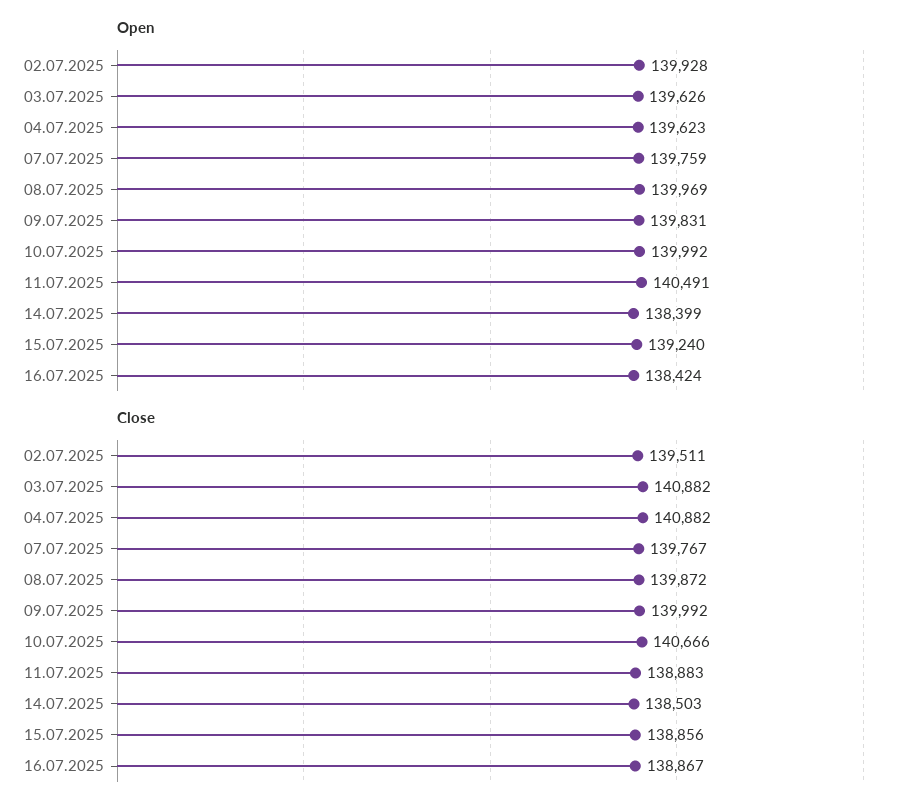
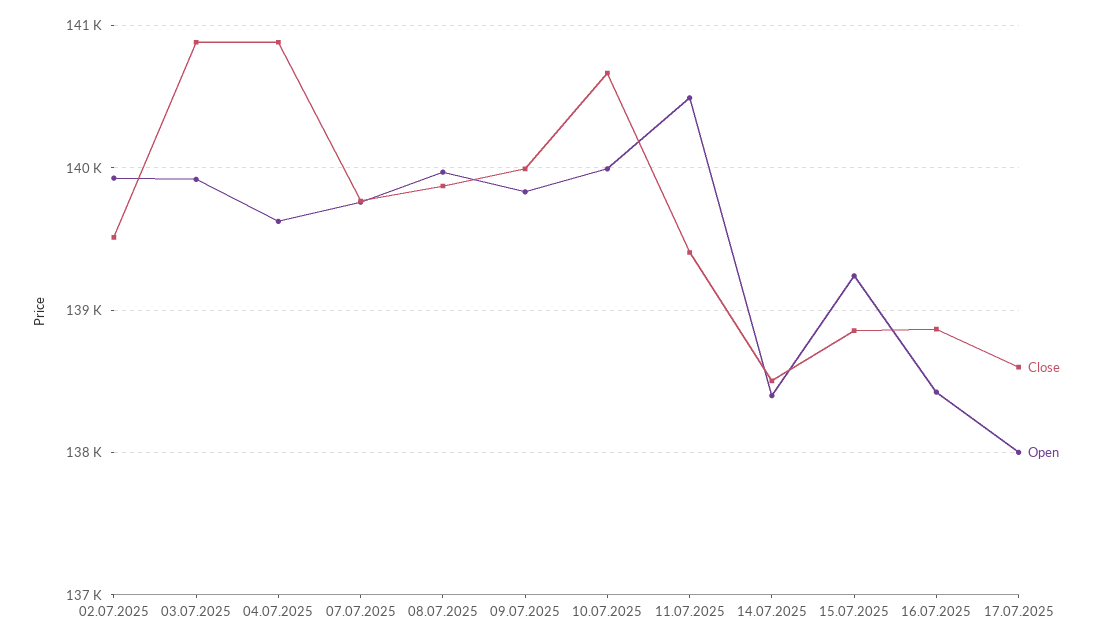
Open, 03.07.2025: 139626 -> 139900
Close, 11.07.2025: 138883 -> 139400
Close, 17.07.2025: none -> 138600
Open, 17.07.2025: none -> 138000

